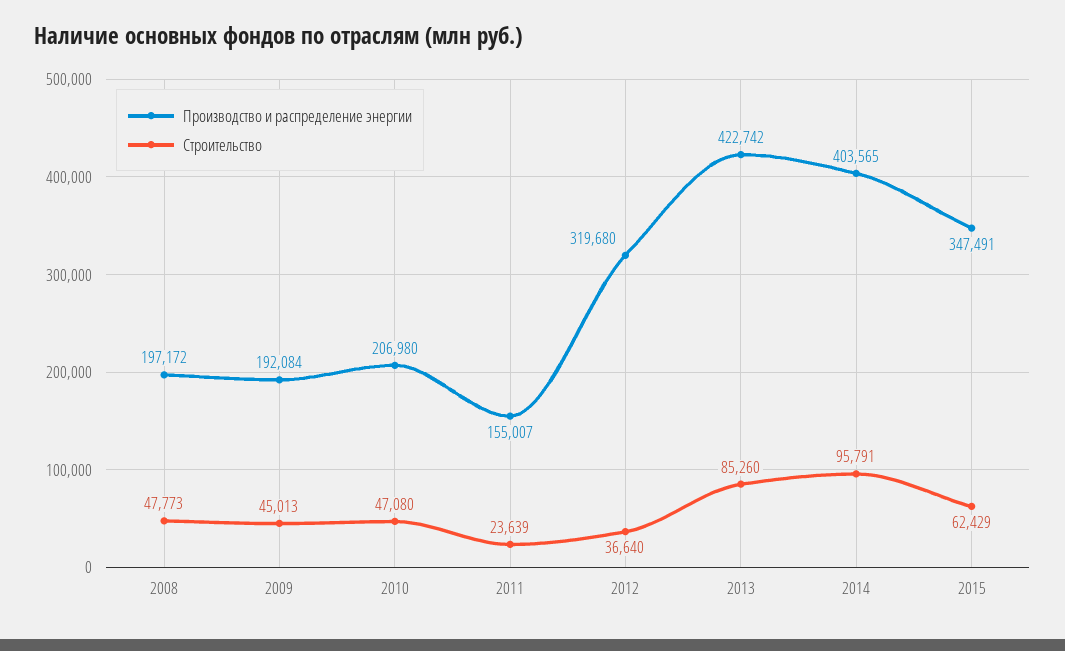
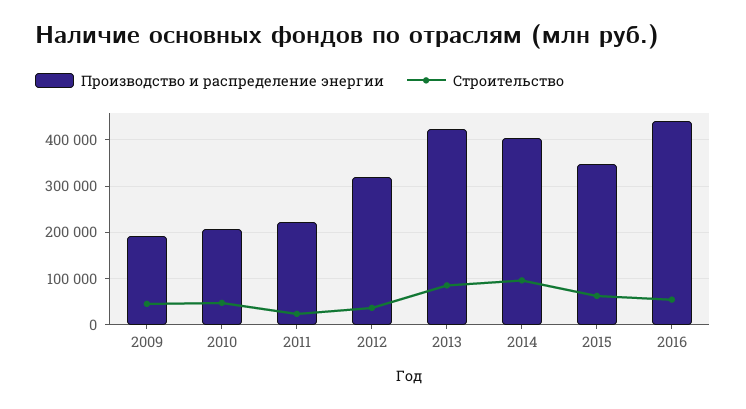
Производство и распределение энергии, 2008: 197172 -> none
Строительство, 2008: 47773 -> none
Производство и распределение энергии, 2011: 155007 -> 220000
Производство и распределение энергии, 2016: none -> 440000
Строительство, 2016: none -> 60000

